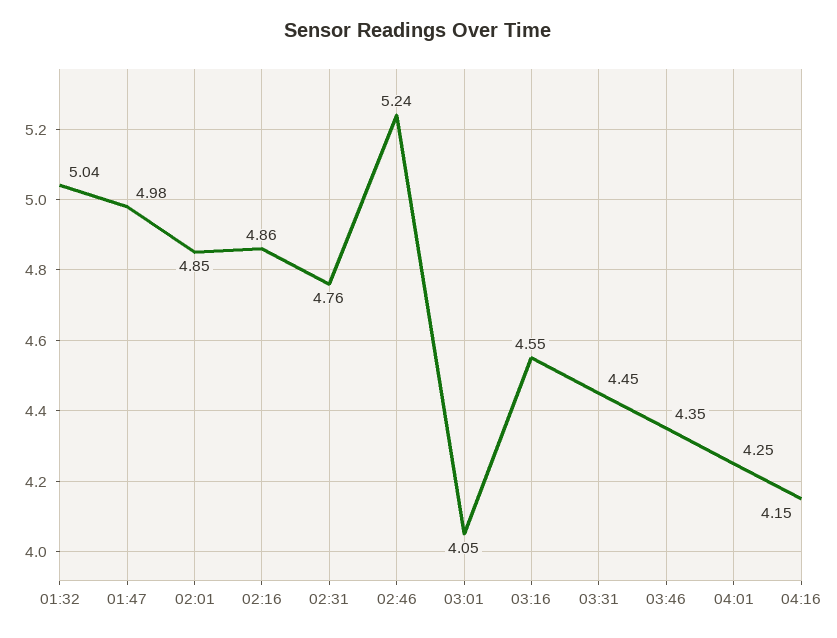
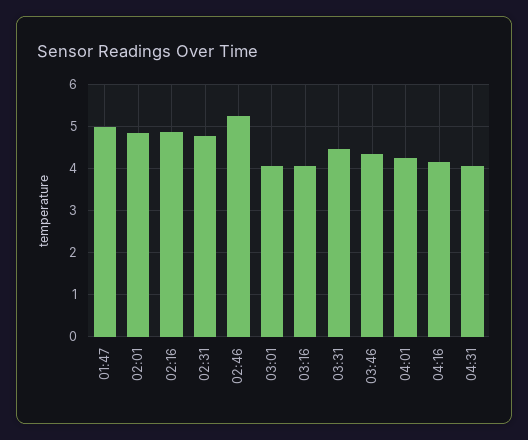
01:32: 5.04 -> none
03:16: 4.55 -> 4
04:31: none -> 4

